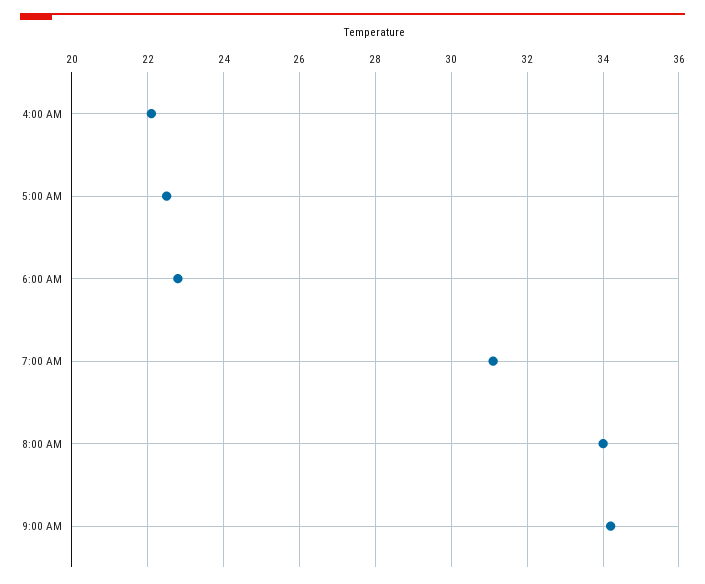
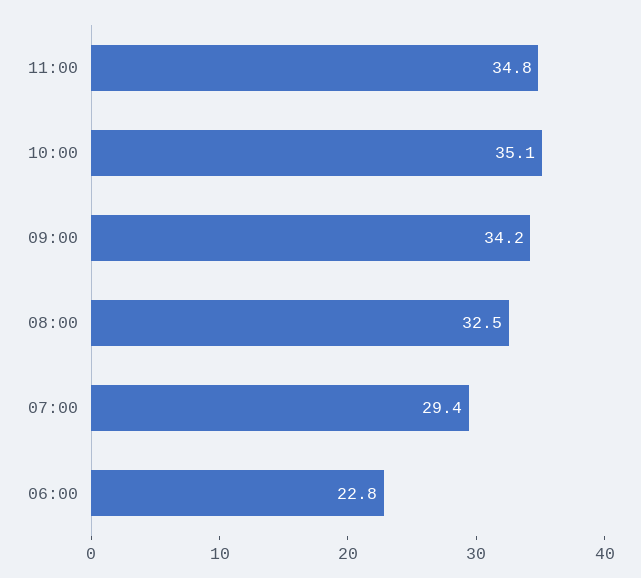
4:00 AM: 22 -> none
5:00 AM: 22.5 -> none
7:00 AM: 31 -> 29.4
8:00 AM: 34 -> 32.5
11:00: none -> 34.8
10:00: none -> 35.1

